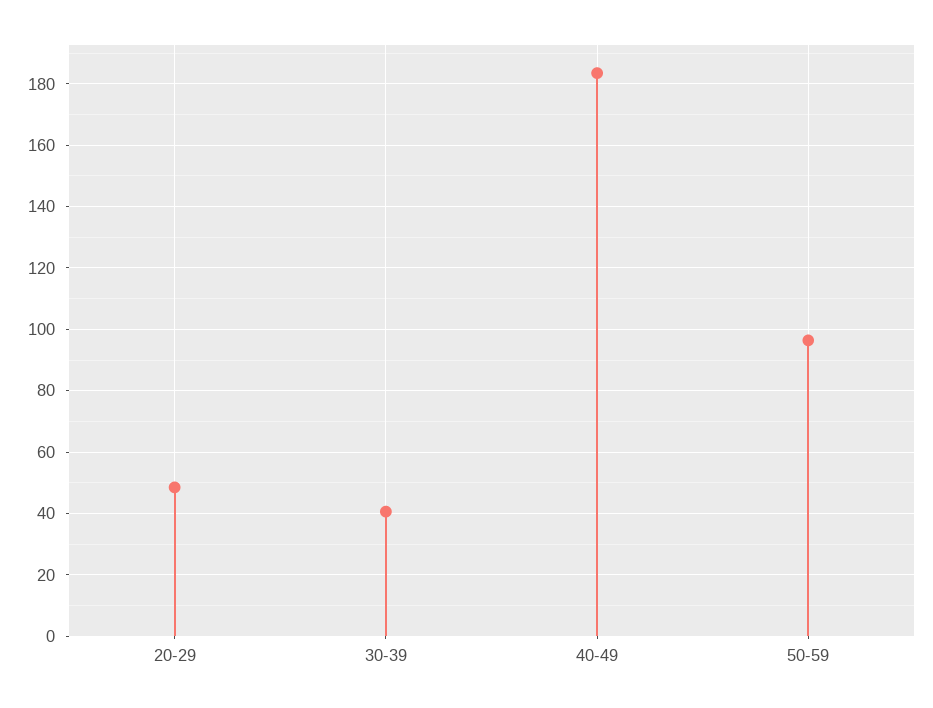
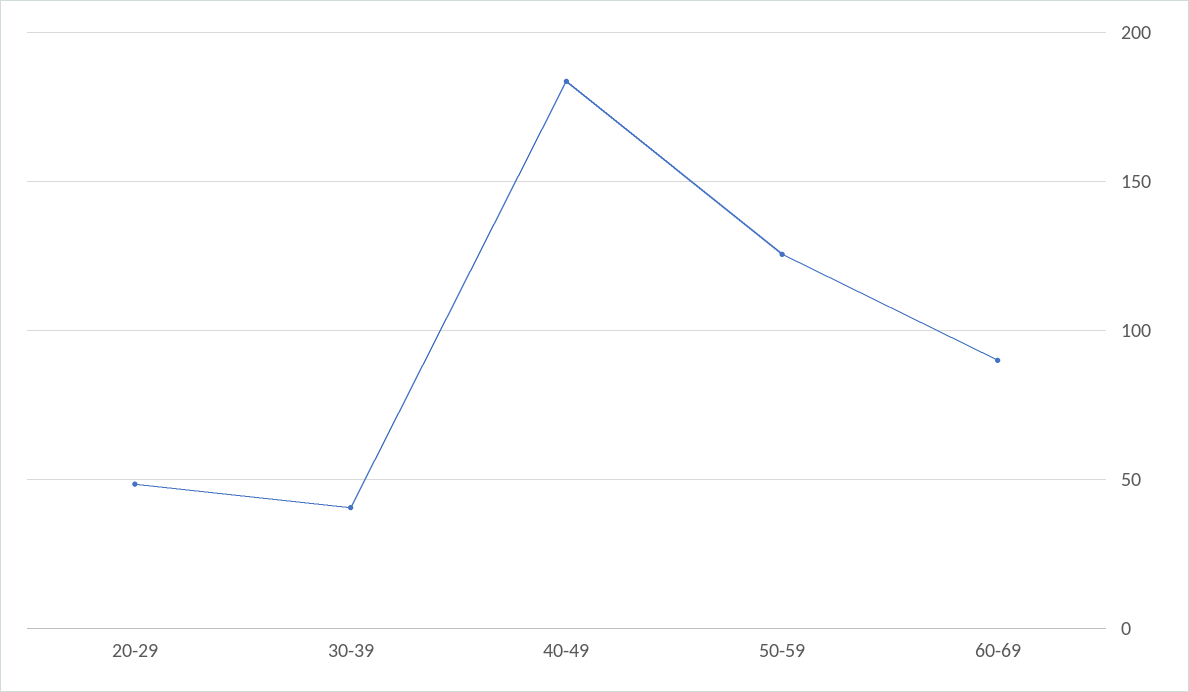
50-59: 96 -> 125
60-69: none -> 90

